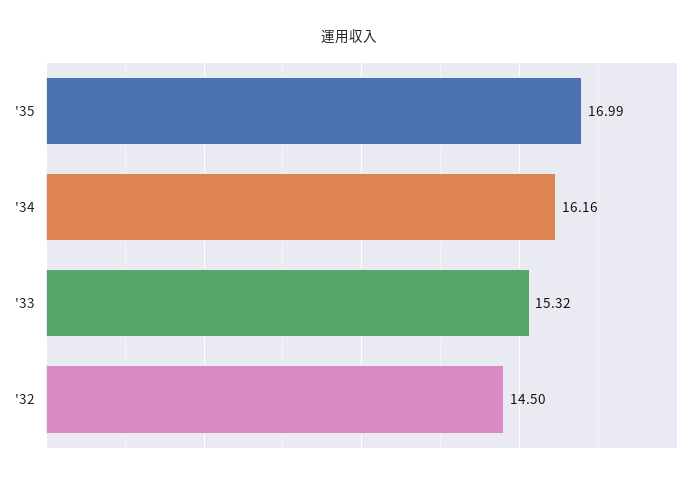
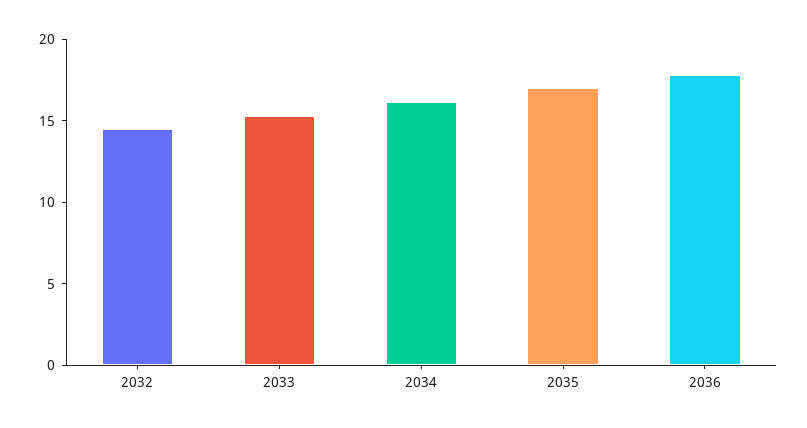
2036: none -> 18

